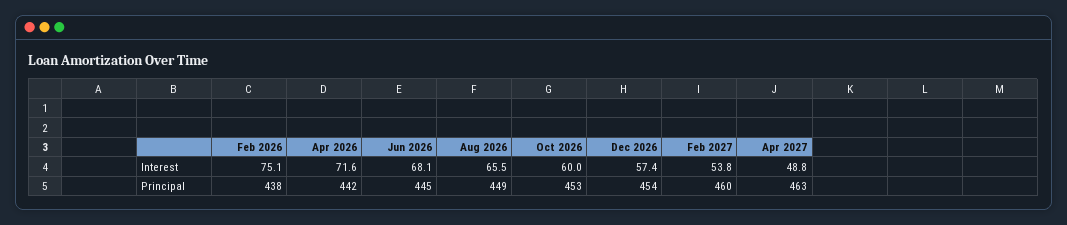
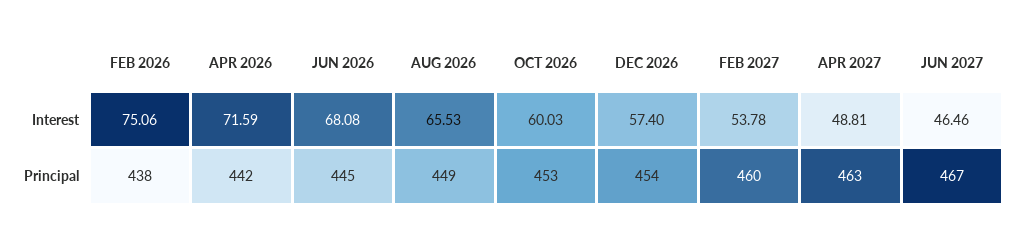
JUN 2027, Interest: none -> 46.46
JUN 2027, Principal: none -> 467

